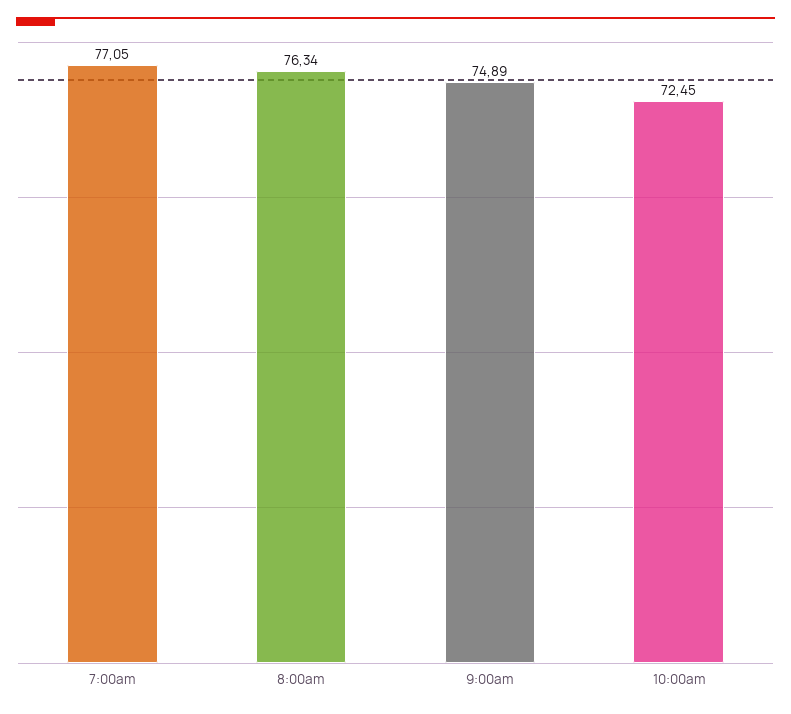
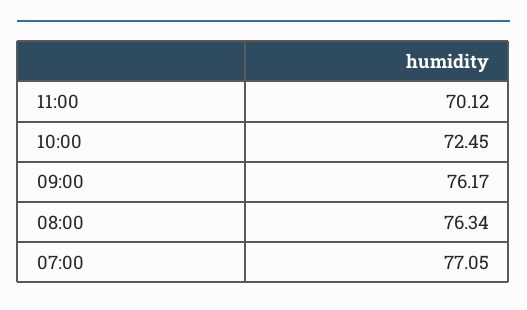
9:00am: 74.89 -> 76.17
11:00: none -> 70.12

